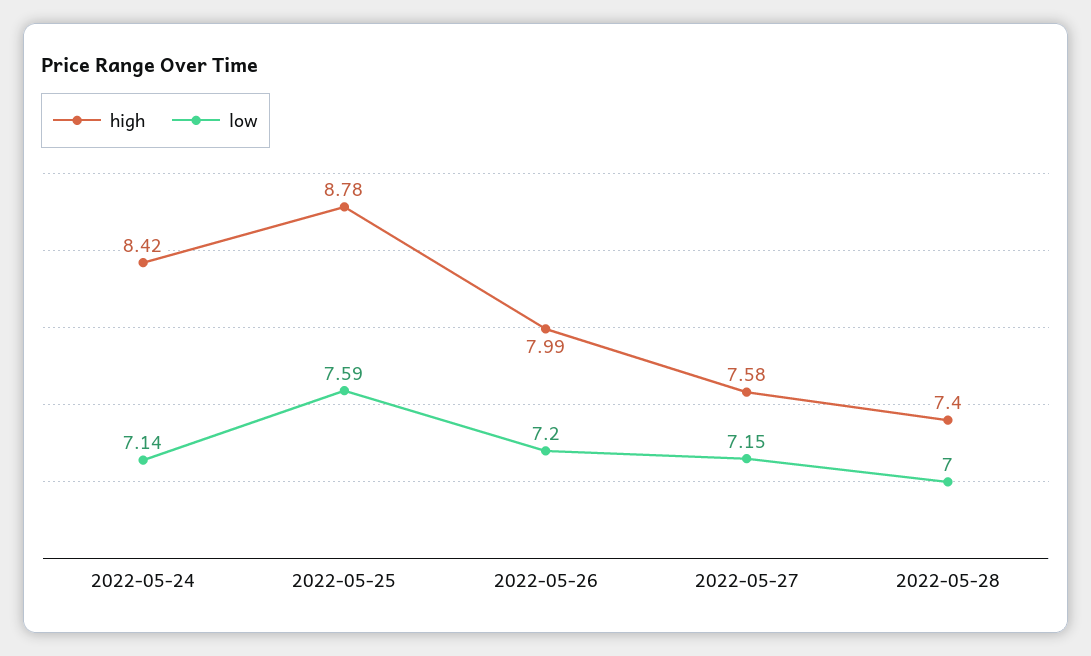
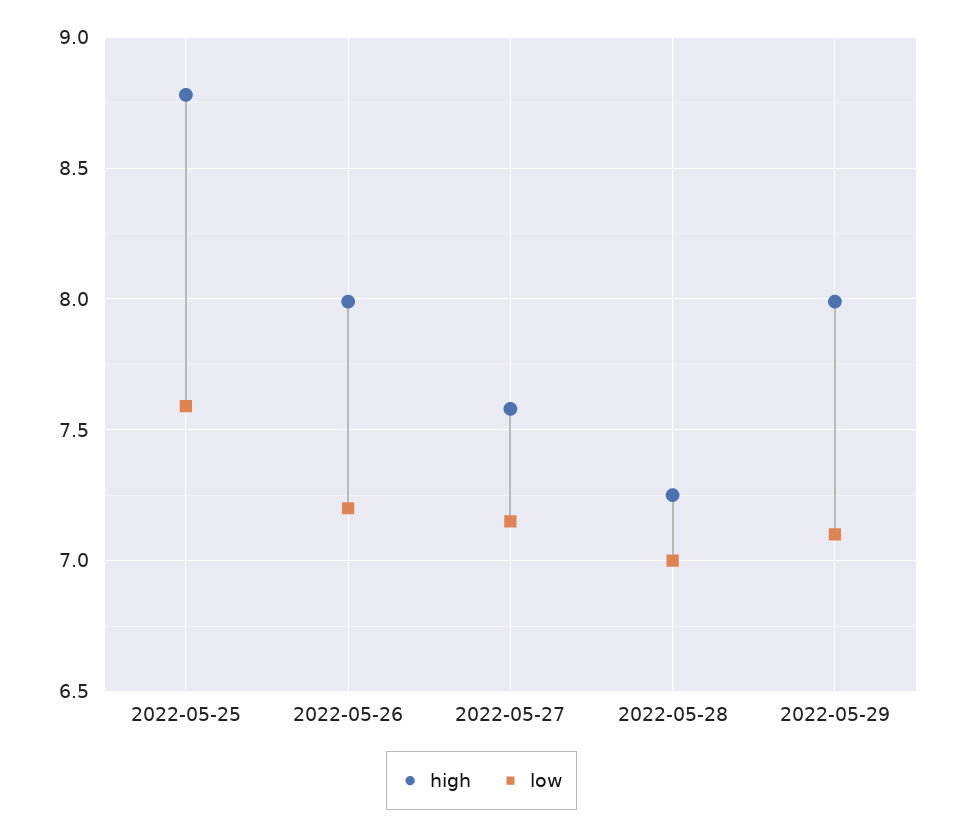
high, 2022-05-24: 8.42 -> none
low, 2022-05-24: 7.14 -> none
high, 2022-05-28: 7.4 -> 7.25
high, 2022-05-29: none -> 8
low, 2022-05-29: none -> 7.1

